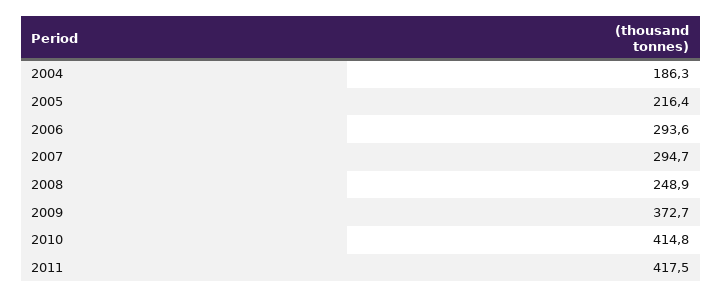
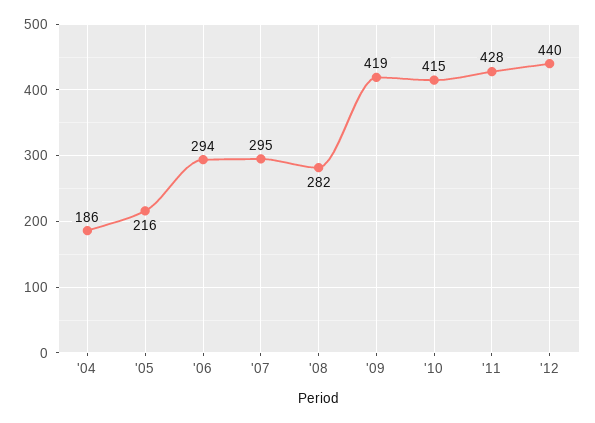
2008: 248.9 -> 282
2009: 372.7 -> 419
2011: 417.5 -> 428
'12: none -> 440

